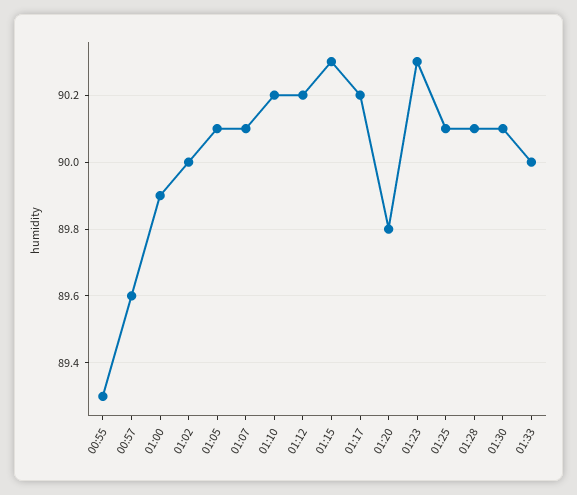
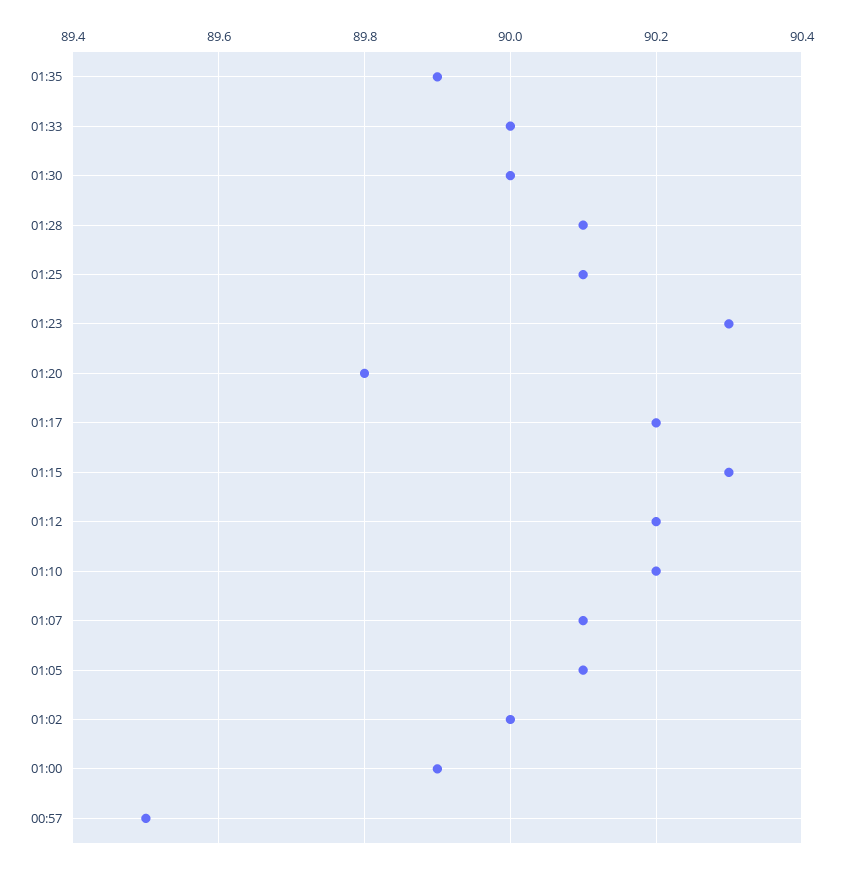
00:55: 89.3 -> none
00:57: 89.6 -> 89.5
01:30: 90.1 -> 90
01:35: none -> 89.9

